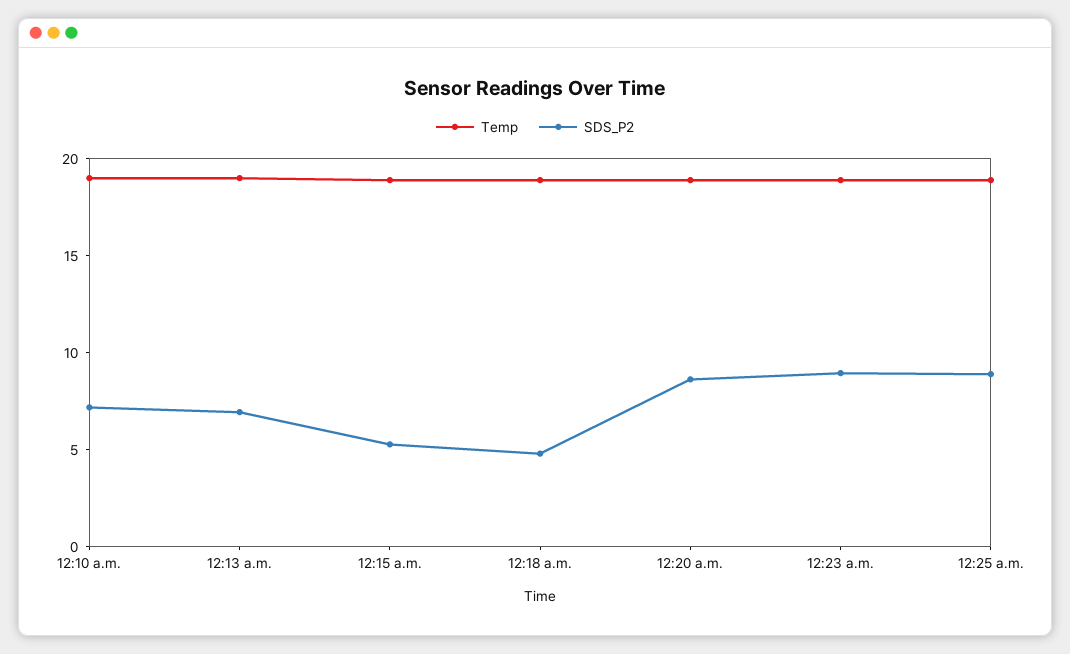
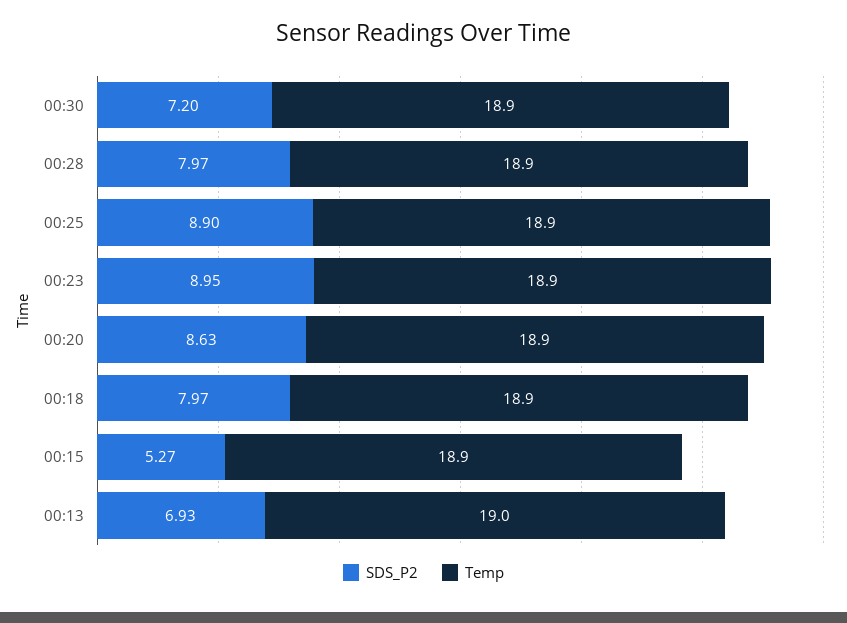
Temp, 12:10 a.m.: 19 -> none
SDS_P2, 12:10 a.m.: 7 -> none
SDS_P2, 12:18 a.m.: 5 -> 7.97
SDS_P2, 00:30: none -> 7.2
Temp, 00:30: none -> 18.9
SDS_P2, 00:28: none -> 7.97
Temp, 00:28: none -> 18.9

